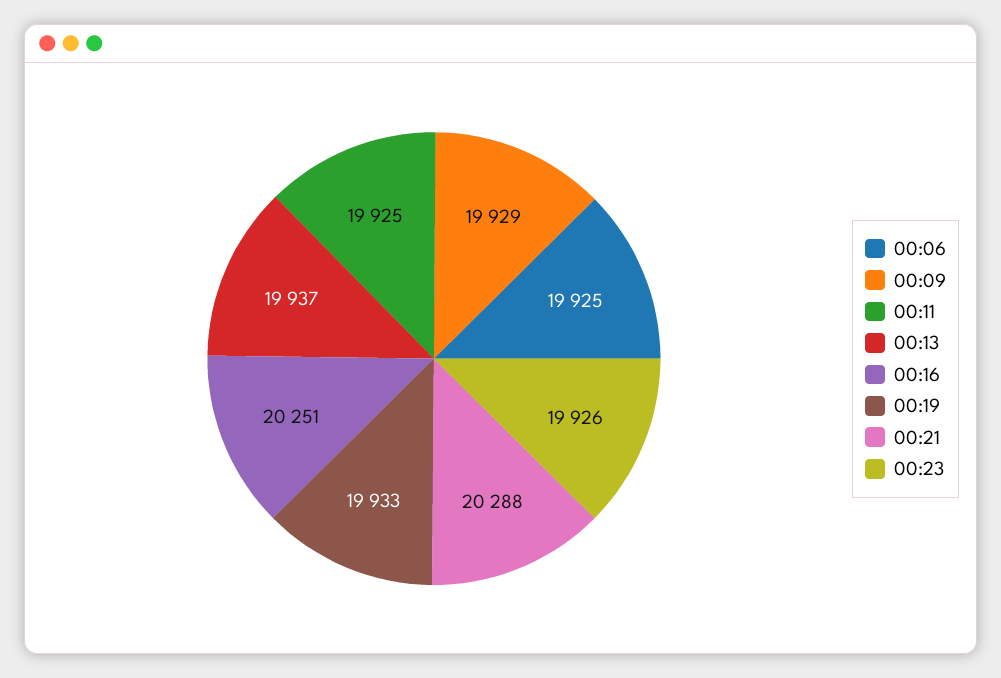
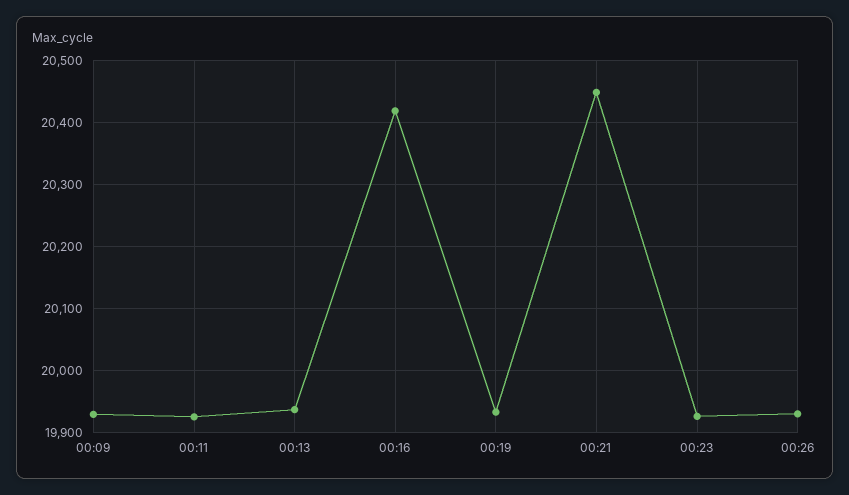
00:06: 19925 -> none
00:16: 20251 -> 20420
00:21: 20288 -> 20450
00:26: none -> 19930

